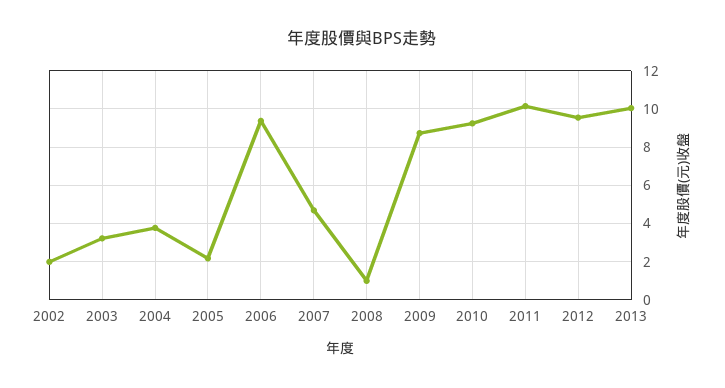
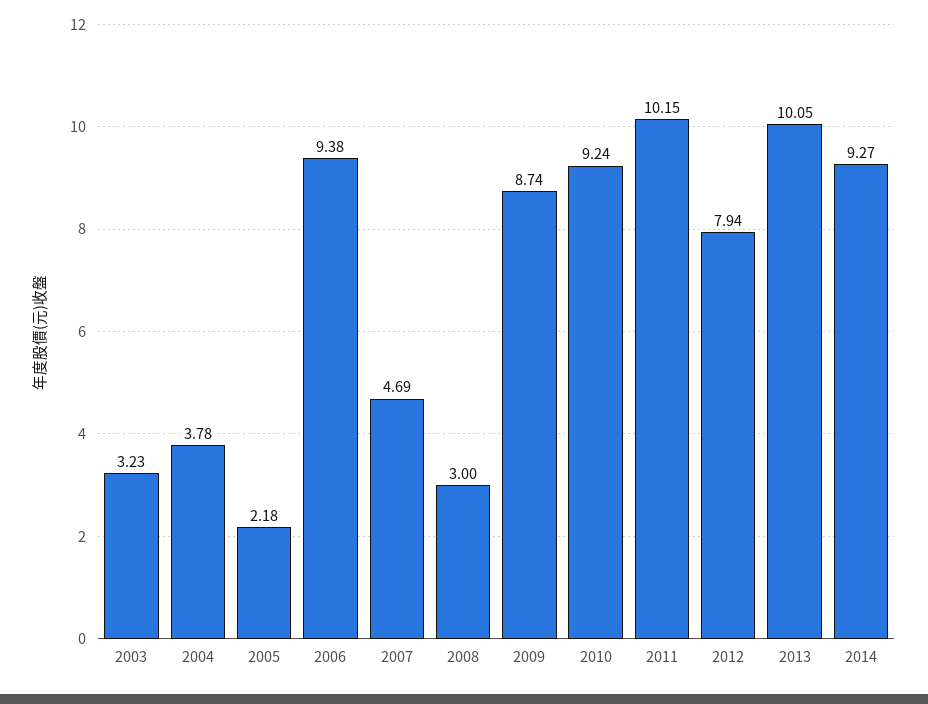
2002: 2 -> none
2008: 1 -> 3
2012: 9.5 -> 7.94
2014: none -> 9.27

